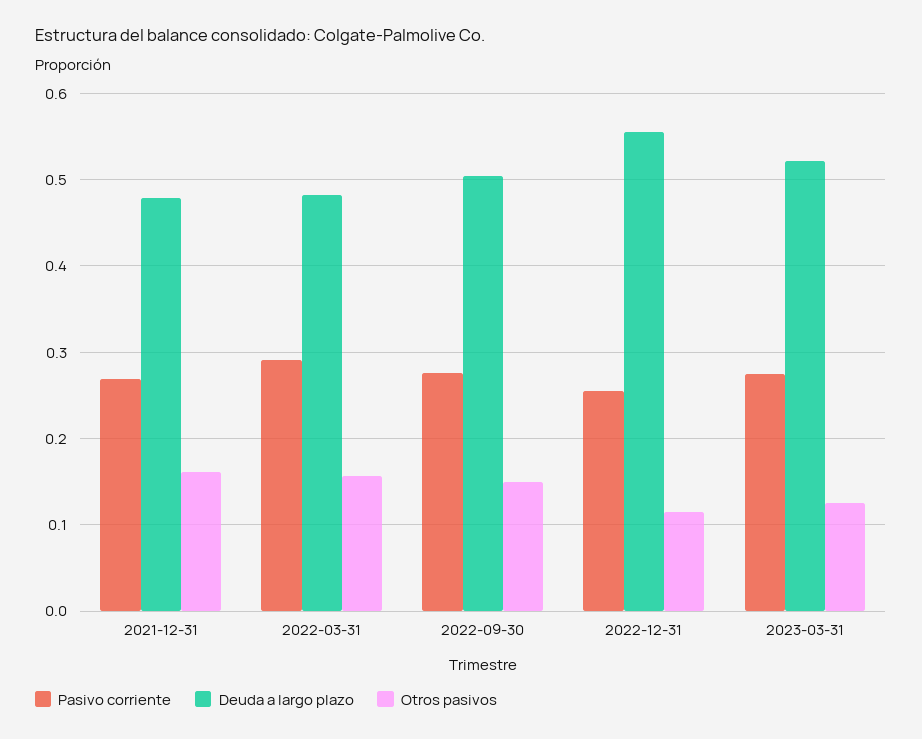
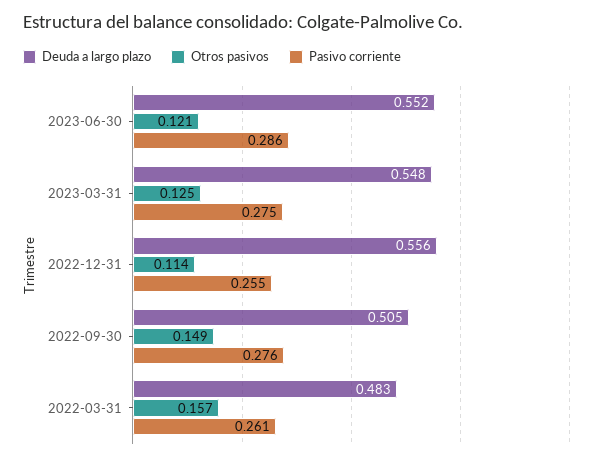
Pasivo corriente, 2021-12-31: 0.27 -> none
Deuda a largo plazo, 2021-12-31: 0.48 -> none
Otros pasivos, 2021-12-31: 0.16 -> none
Pasivo corriente, 2022-03-31: 0.29 -> 0.261
Deuda a largo plazo, 2023-03-31: 0.52 -> 0.548
Deuda a largo plazo, 2023-06-30: none -> 0.552
Otros pasivos, 2023-06-30: none -> 0.121
Pasivo corriente, 2023-06-30: none -> 0.286

